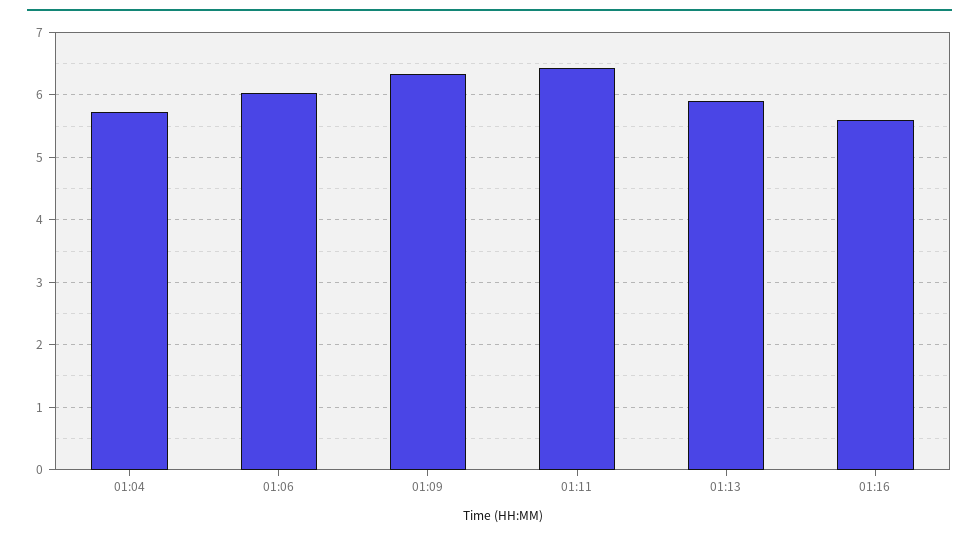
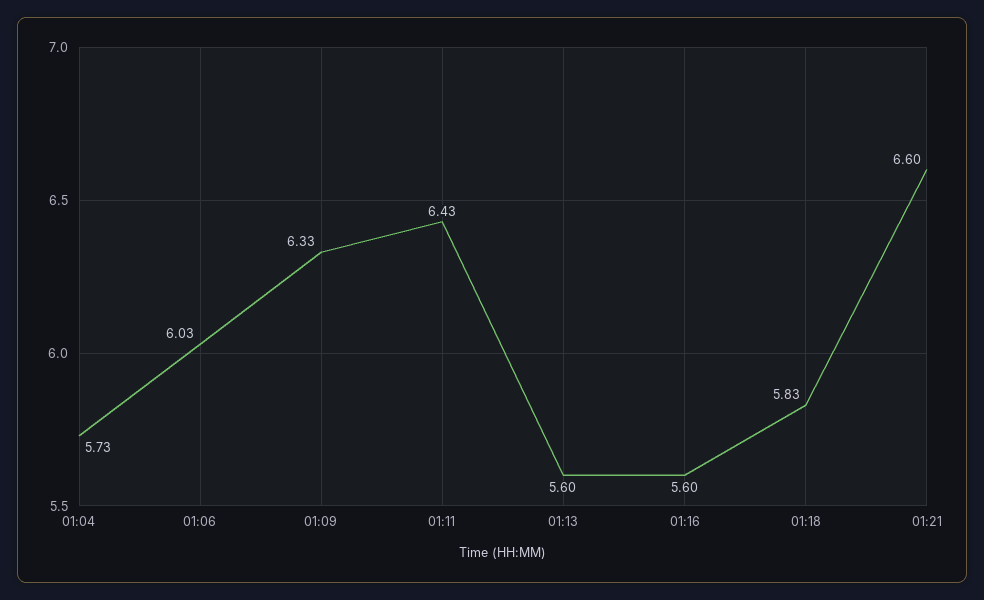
01:13: 5.9 -> 5.6
01:18: none -> 5.83
01:21: none -> 6.6

